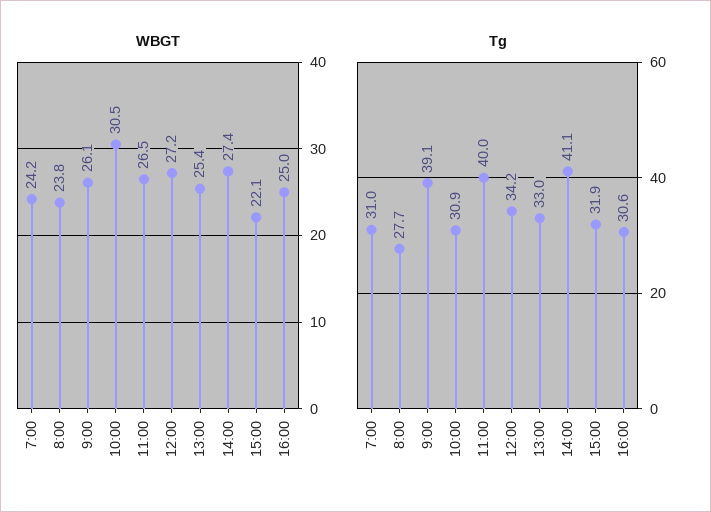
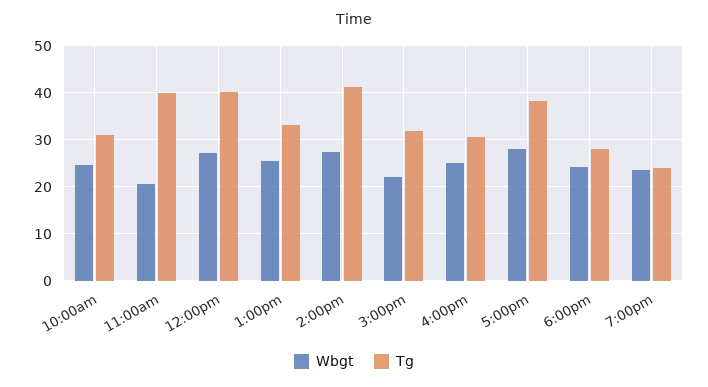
WBGT, 7:00: 24.2 -> none
WBGT, 8:00: 23.8 -> none
WBGT, 9:00: 26.1 -> none
WBGT, 10:00: 30.5 -> 24
WBGT, 11:00: 26.5 -> 20
Tg, 7:00: 31 -> none
Tg, 8:00: 27.7 -> none
Tg, 9:00: 39.1 -> none
Tg, 12:00: 34.2 -> 40
WBGT, 5:00pm: none -> 28
Tg, 5:00pm: none -> 38
WBGT, 6:00pm: none -> 24
Tg, 6:00pm: none -> 28
WBGT, 7:00pm: none -> 24
Tg, 7:00pm: none -> 24

